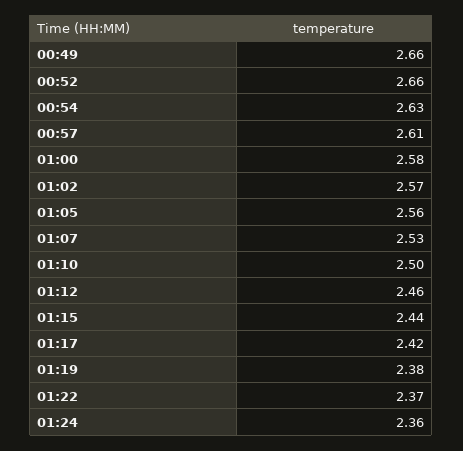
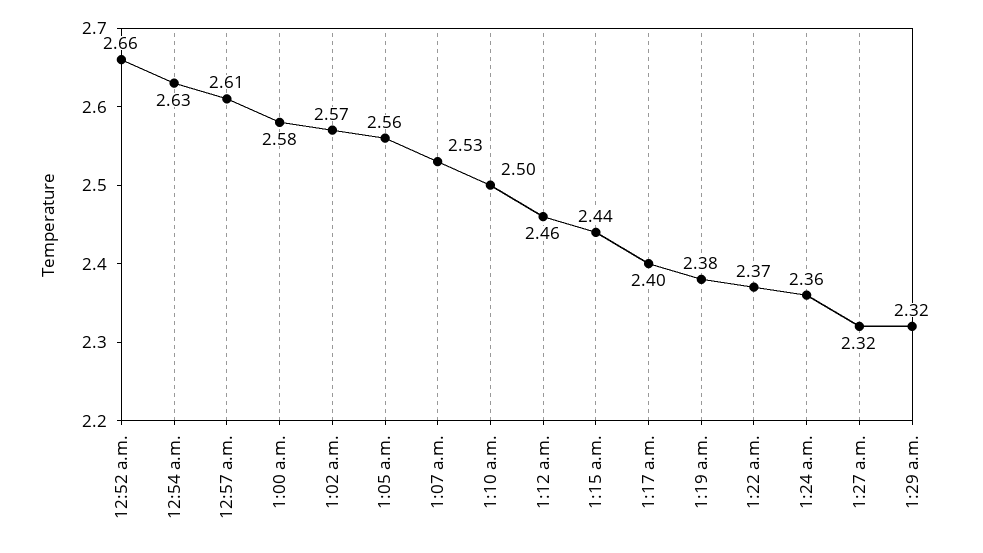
00:49: 2.66 -> none
01:17: 2.42 -> 2.4
1:27 a.m.: none -> 2.32
1:29 a.m.: none -> 2.32

